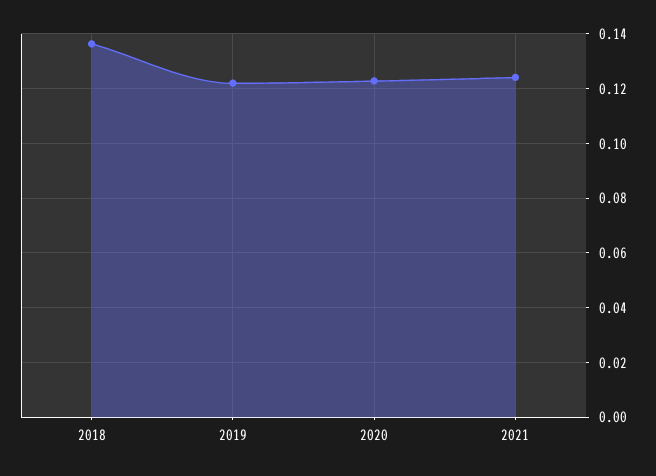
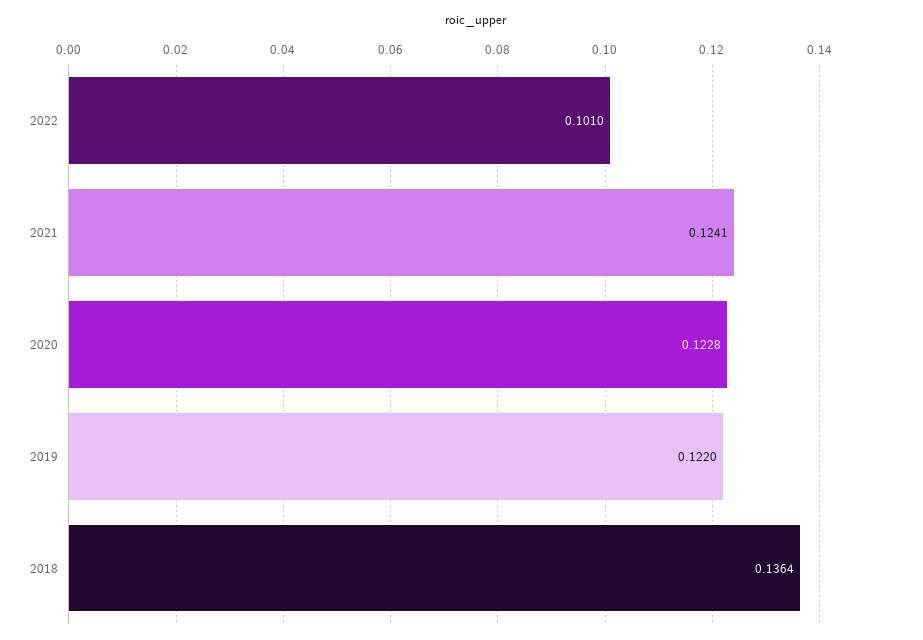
2022: none -> 0.101

